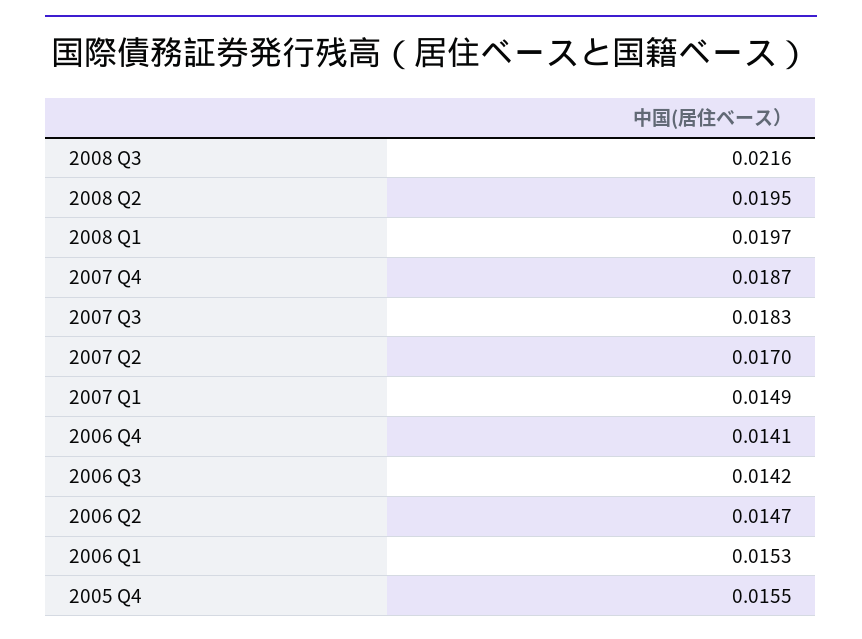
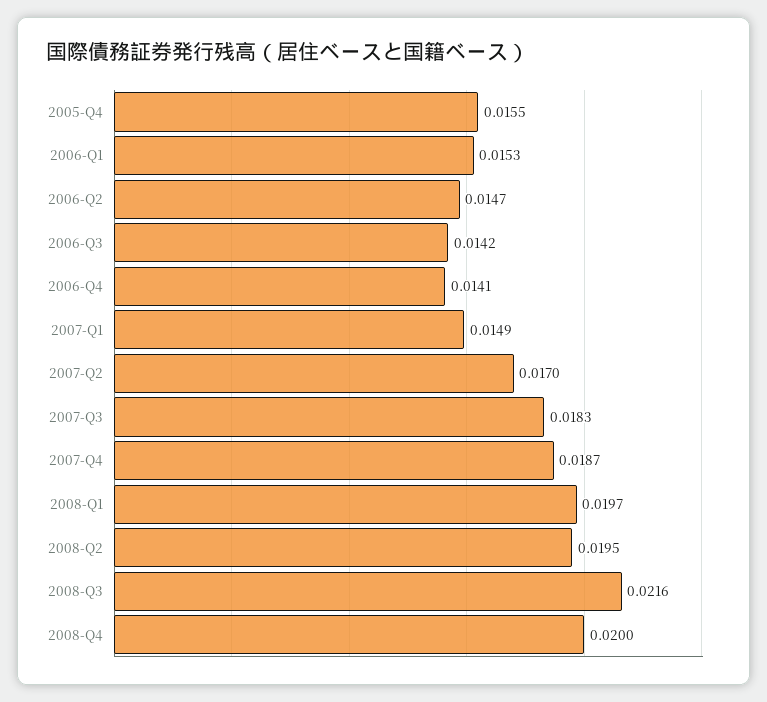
2008-Q4: none -> 0.02

